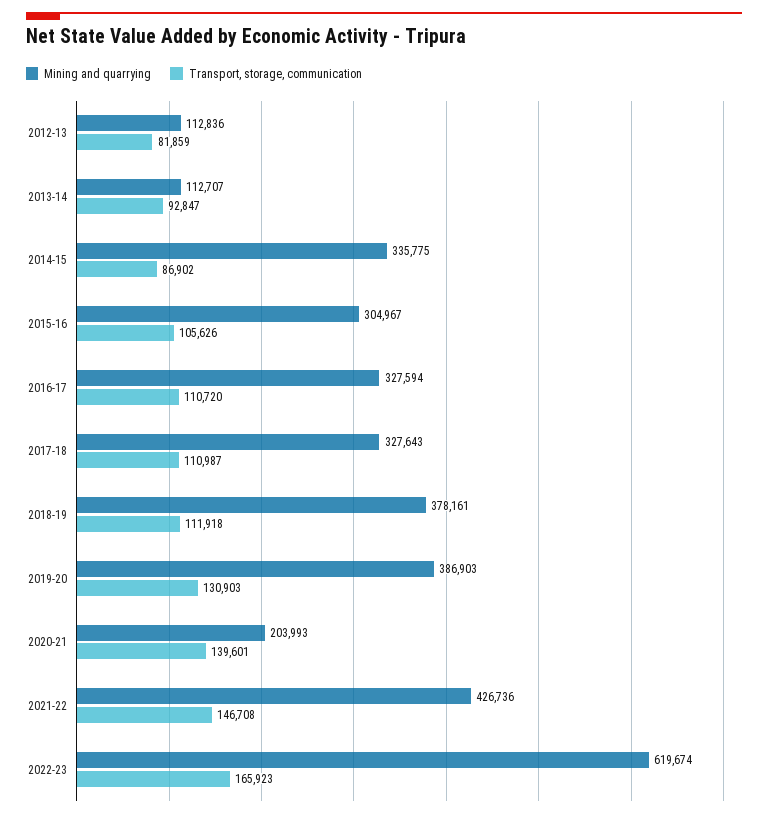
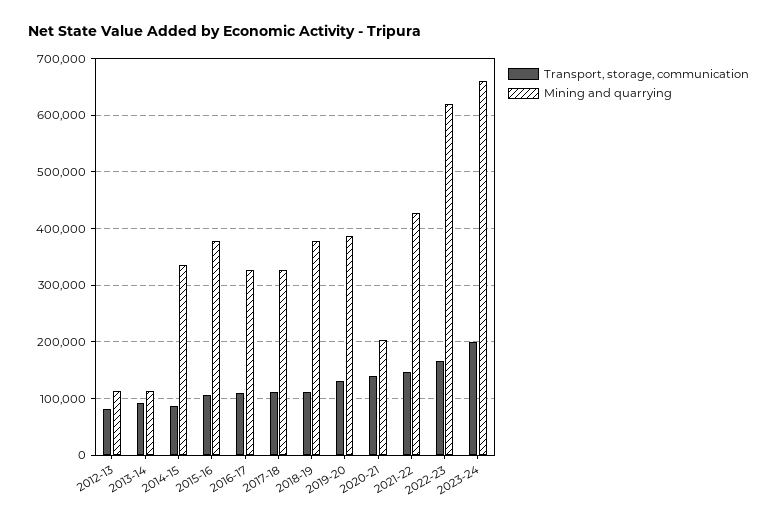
Mining and quarrying, 2015-16: 304967 -> 380000
Transport, storage, communication, 2023-24: none -> 200000
Mining and quarrying, 2023-24: none -> 660000

